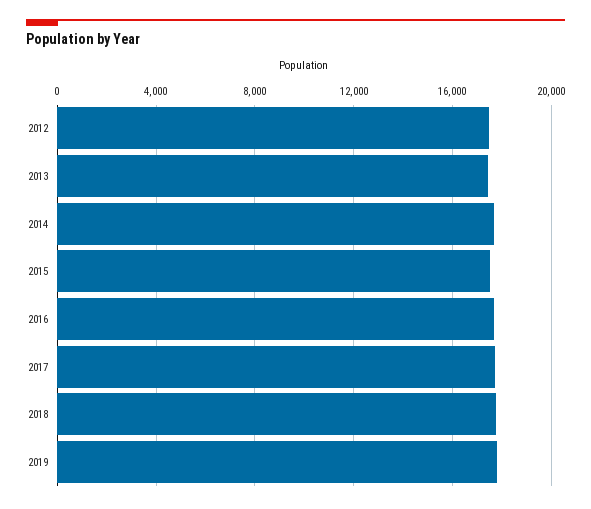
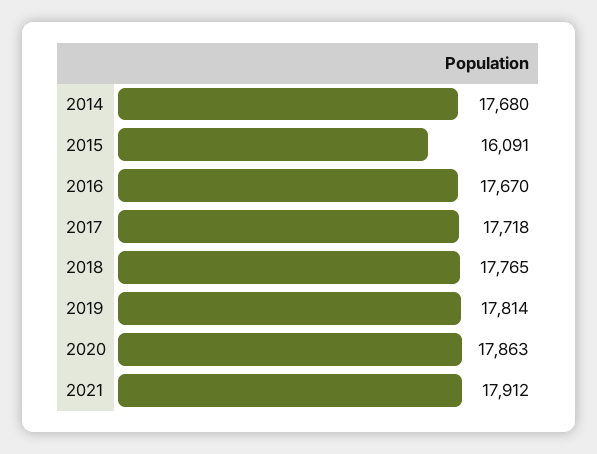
2012: 17500 -> none
2013: 17500 -> none
2015: 17500 -> 16091
2020: none -> 17863
2021: none -> 17912

